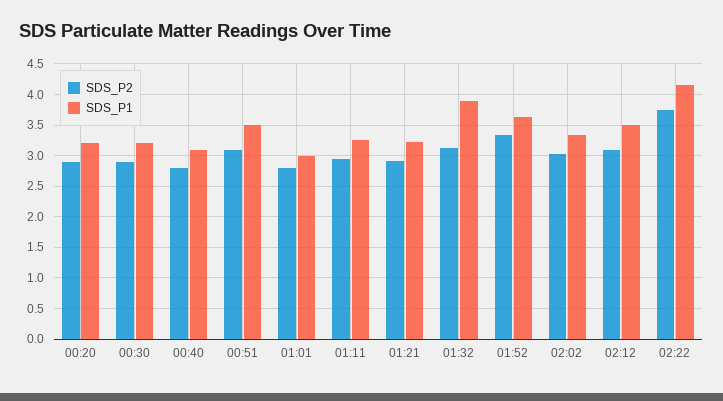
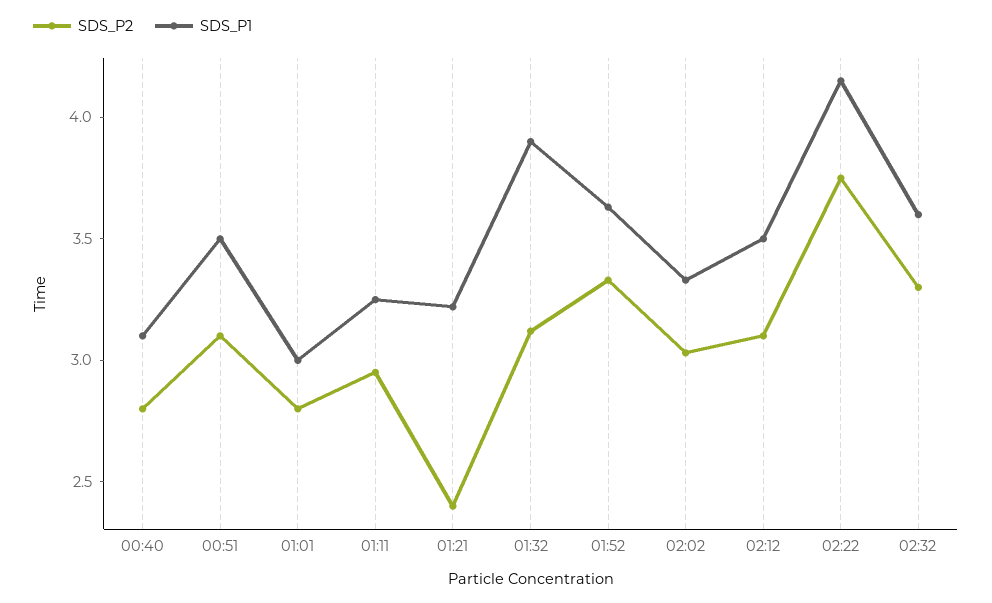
SDS_P2, 00:20: 2.9 -> none
SDS_P1, 00:20: 3.2 -> none
SDS_P2, 00:30: 2.9 -> none
SDS_P1, 00:30: 3.2 -> none
SDS_P2, 01:21: 2.9 -> 2.4
SDS_P2, 02:32: none -> 3.3
SDS_P1, 02:32: none -> 3.6

